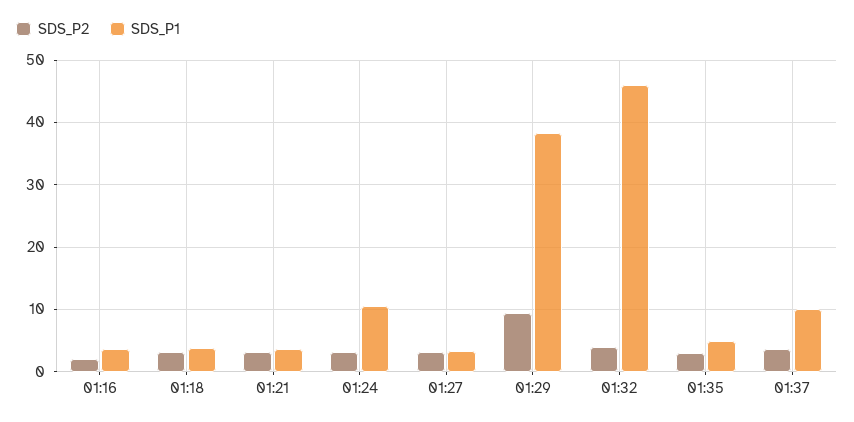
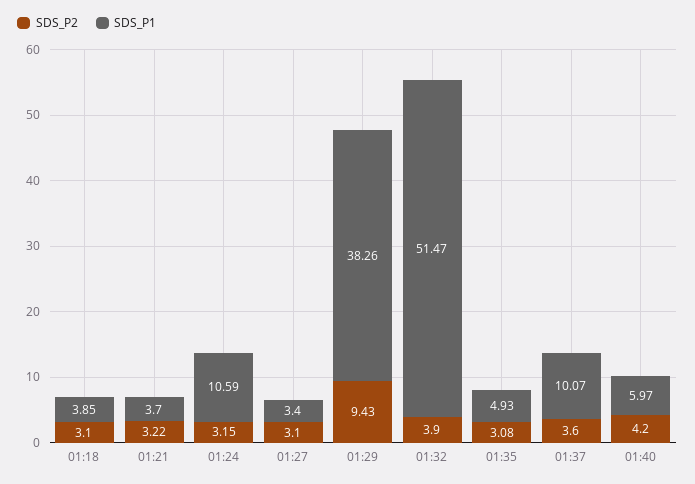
SDS_P2, 01:16: 2 -> none
SDS_P1, 01:16: 4 -> none
SDS_P1, 01:32: 46 -> 51.47
SDS_P2, 01:40: none -> 4.2
SDS_P1, 01:40: none -> 5.97

